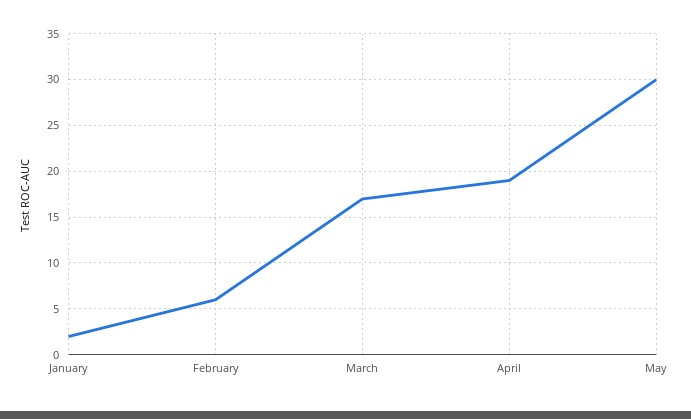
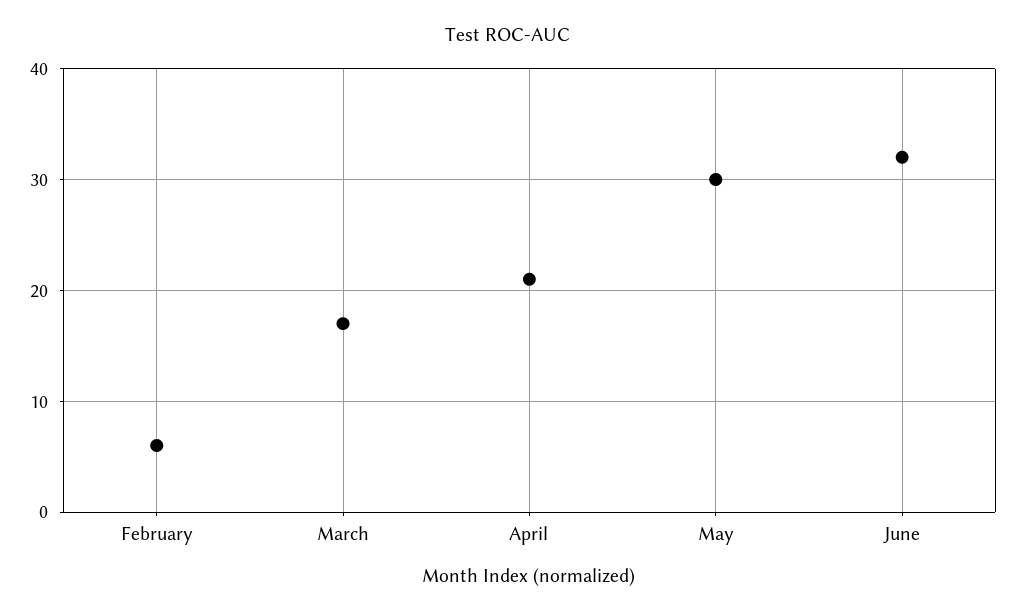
January: 2 -> none
April: 19 -> 21
June: none -> 32

